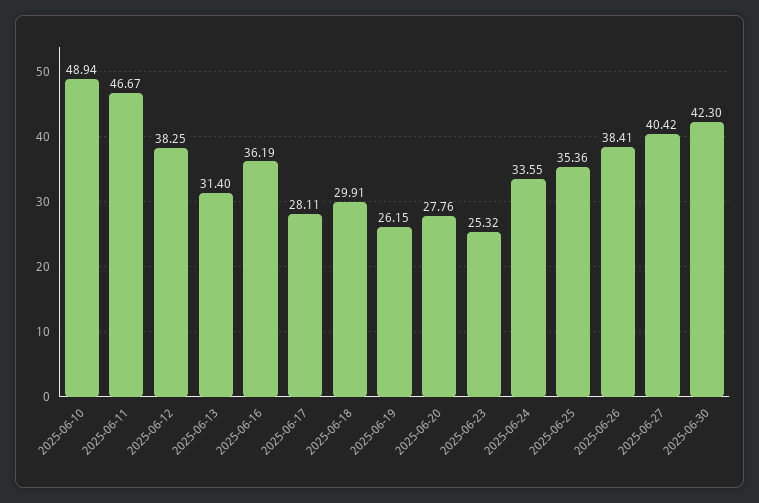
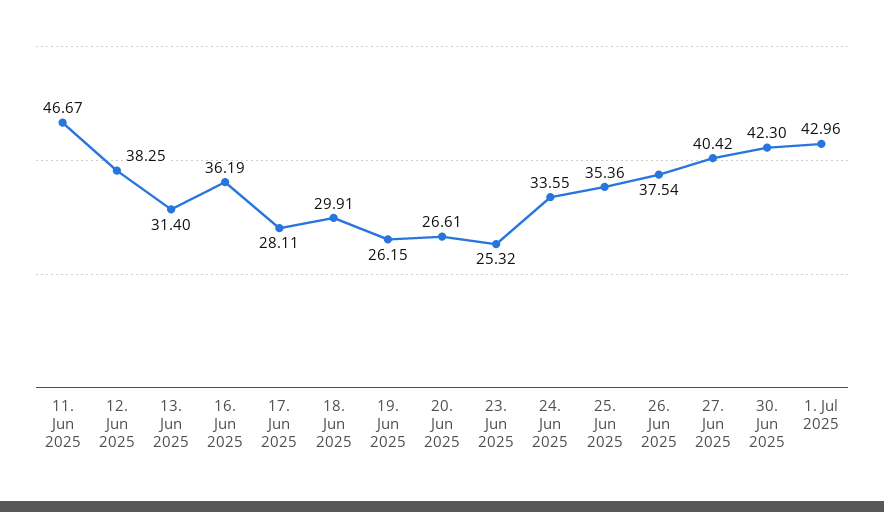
2025-06-10: 48.94 -> none
2025-06-20: 27.76 -> 26.61
2025-06-26: 38.41 -> 37.54
1. Jul 2025: none -> 42.96

